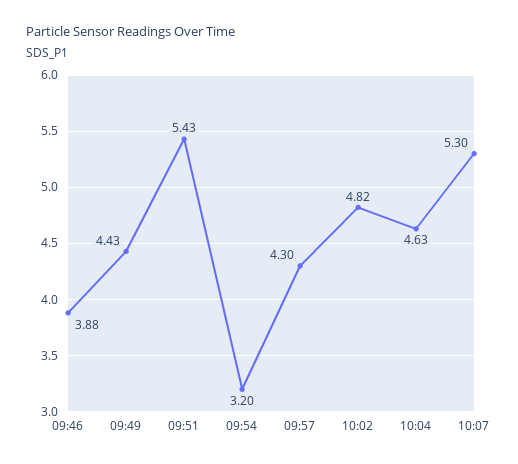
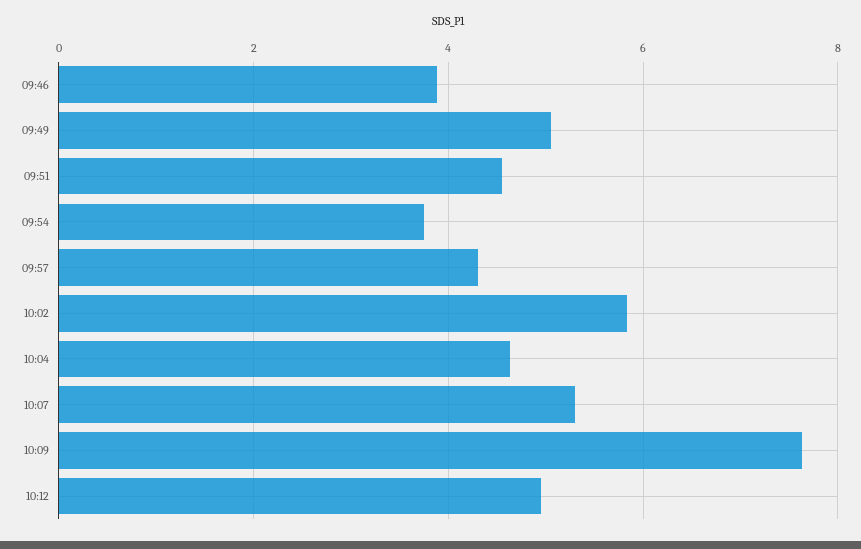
09:49: 4.43 -> 5
09:51: 5.43 -> 4.6
09:54: 3.2 -> 3.8
10:02: 4.82 -> 5.8
10:09: none -> 7.6
10:12: none -> 5

